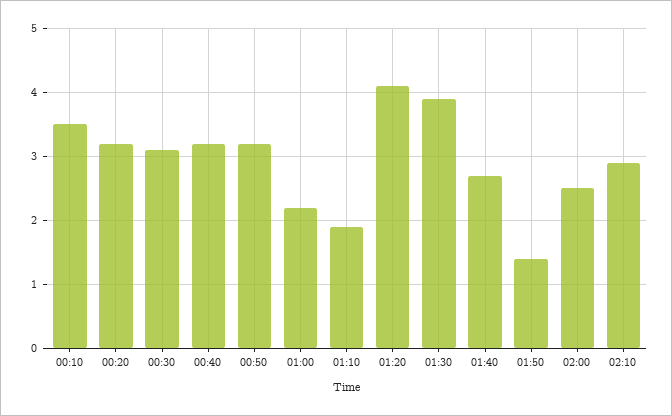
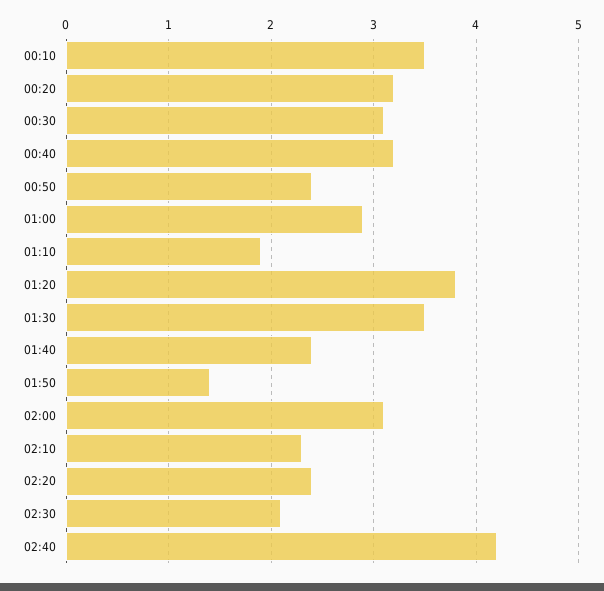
00:50: 3.2 -> 2.4
01:00: 2.2 -> 2.9
01:20: 4.1 -> 3.8
01:30: 3.9 -> 3.5
01:40: 2.7 -> 2.4
02:00: 2.5 -> 3.1
02:10: 2.9 -> 2.3
02:20: none -> 2.4
02:30: none -> 2.1
02:40: none -> 4.2

